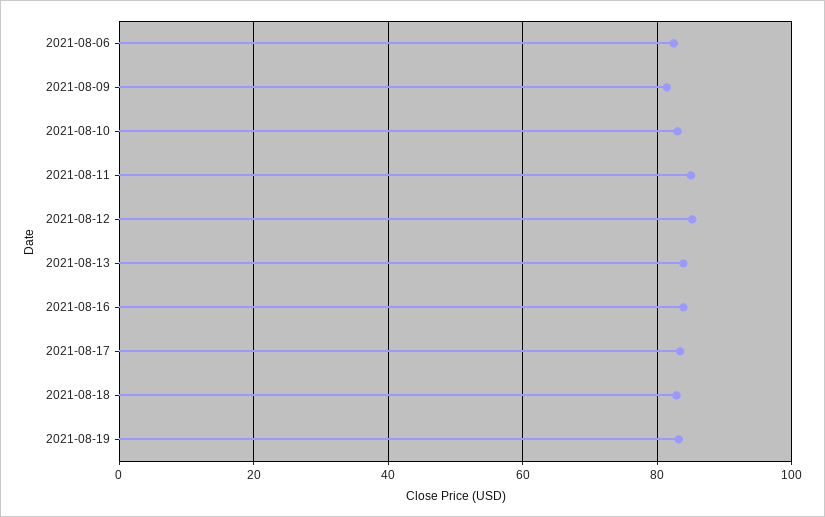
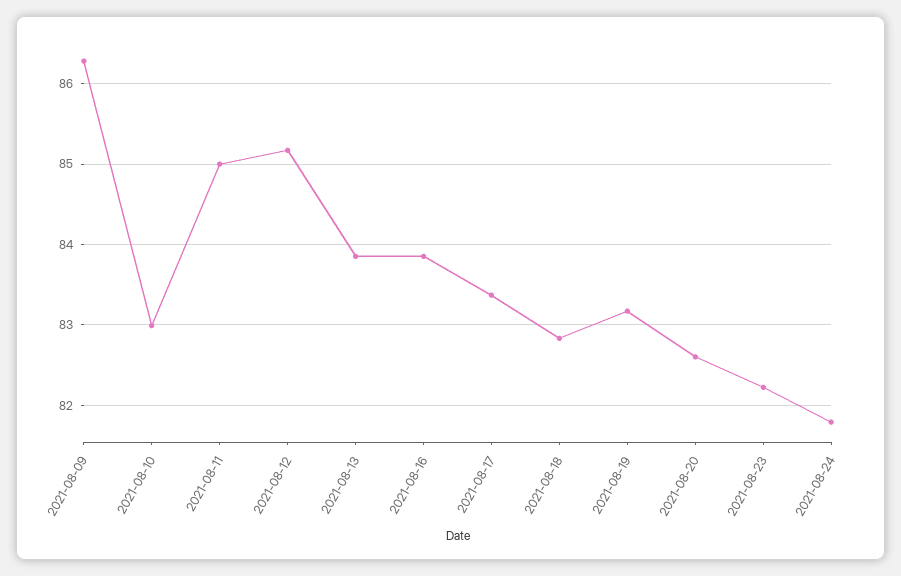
2021-08-06: 82 -> none
2021-08-09: 82 -> 86.3
2021-08-20: none -> 82.6
2021-08-23: none -> 82.2
2021-08-24: none -> 81.8

